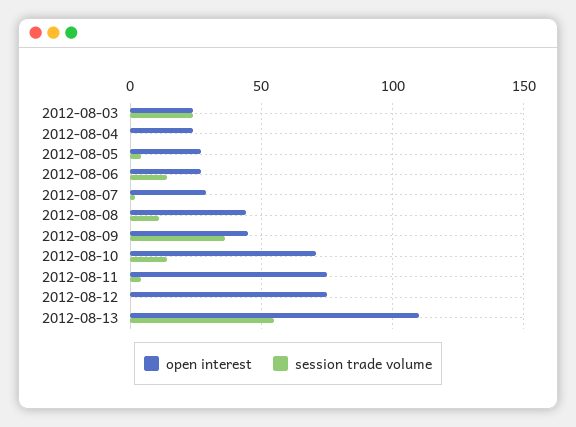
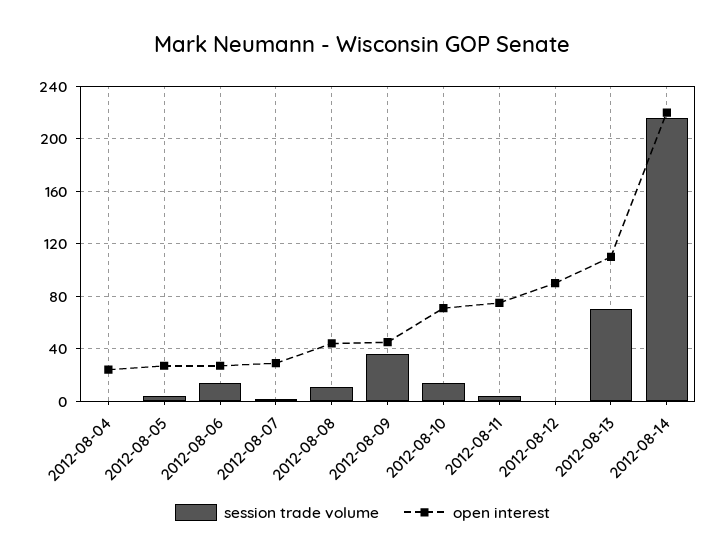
open interest, 2012-08-03: 25 -> none
session trade volume, 2012-08-03: 25 -> none
open interest, 2012-08-12: 75 -> 90
session trade volume, 2012-08-13: 55 -> 70
session trade volume, 2012-08-14: none -> 215
open interest, 2012-08-14: none -> 220

